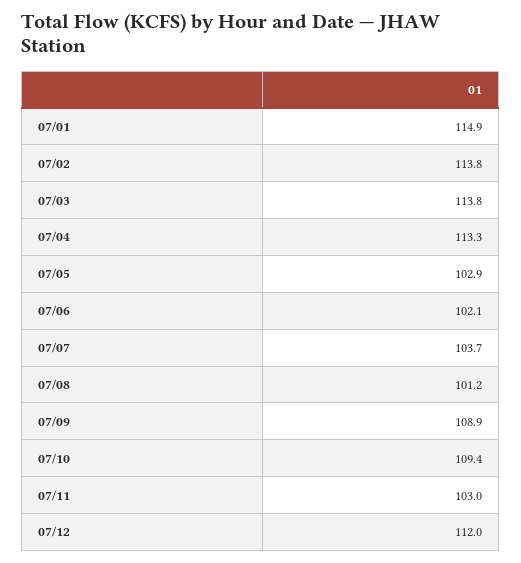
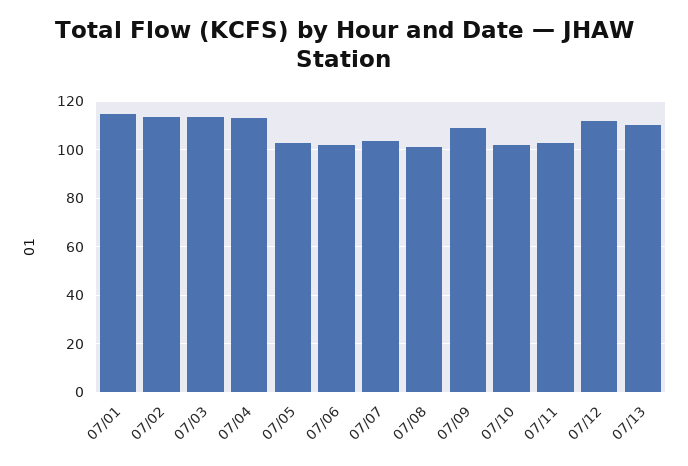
07/10: 109.4 -> 102.5
07/13: none -> 110

